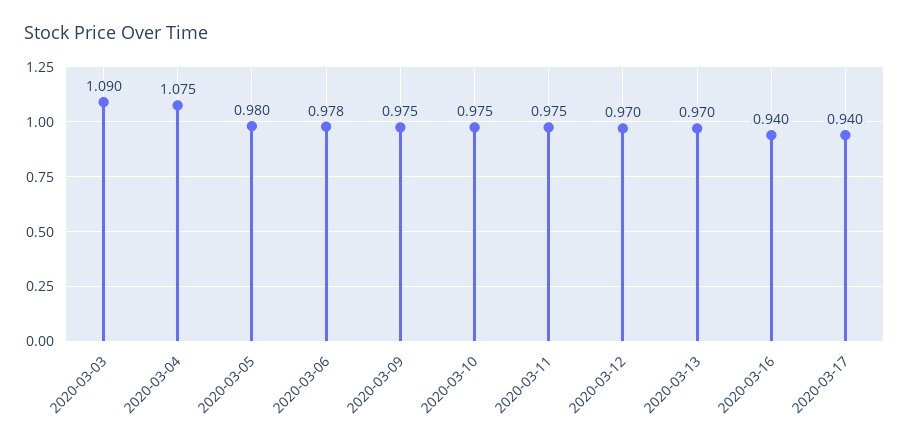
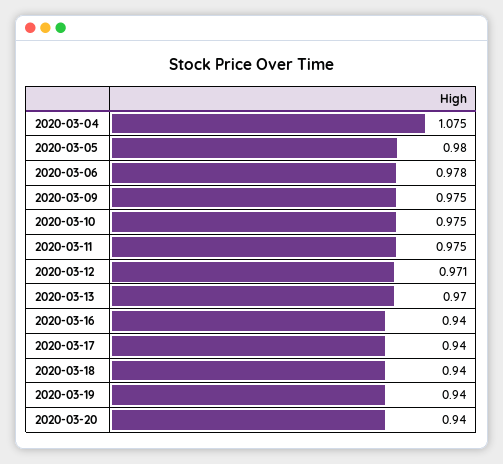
2020-03-03: 1.09 -> none
2020-03-12: 0.97 -> 0.971
2020-03-18: none -> 0.94
2020-03-19: none -> 0.94
2020-03-20: none -> 0.94

